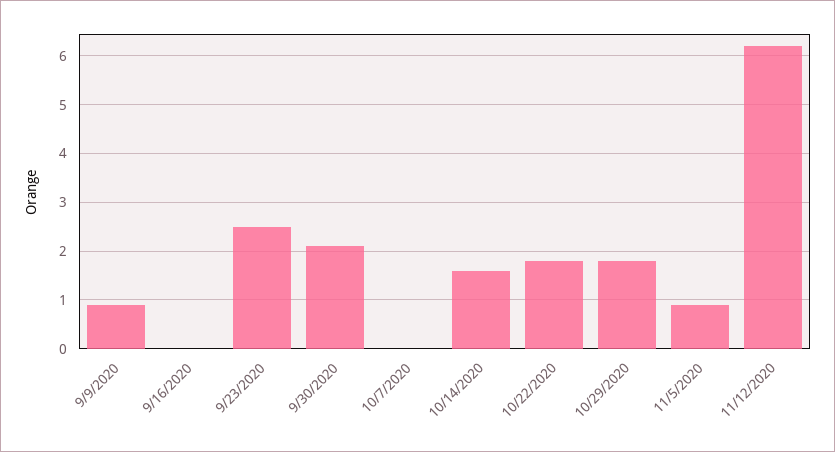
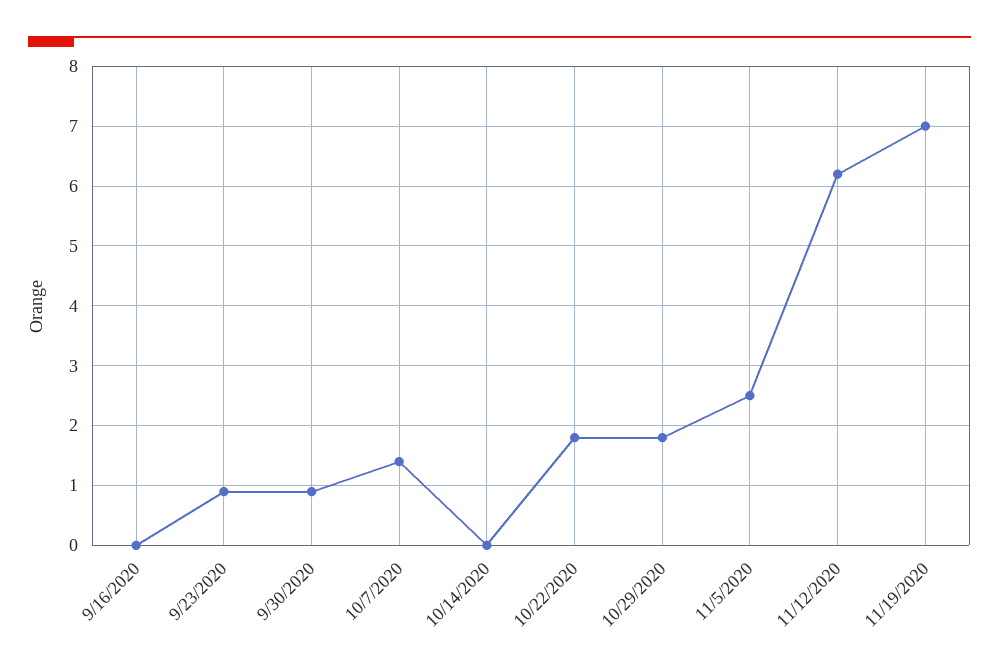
9/9/2020: 1 -> none
9/23/2020: 2.5 -> 1
9/30/2020: 2 -> 1
10/7/2020: 0 -> 1.5
10/14/2020: 1.5 -> 0
11/5/2020: 1 -> 2.5
11/19/2020: none -> 7

